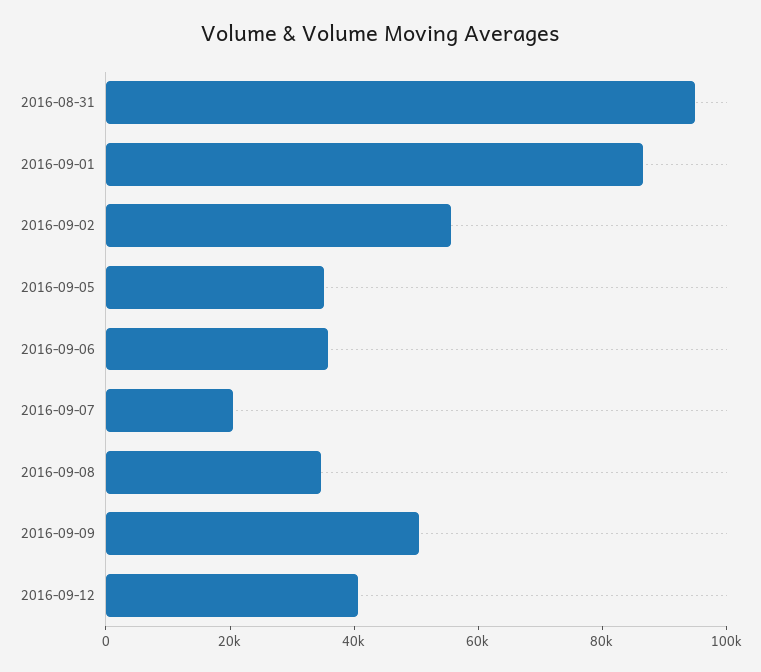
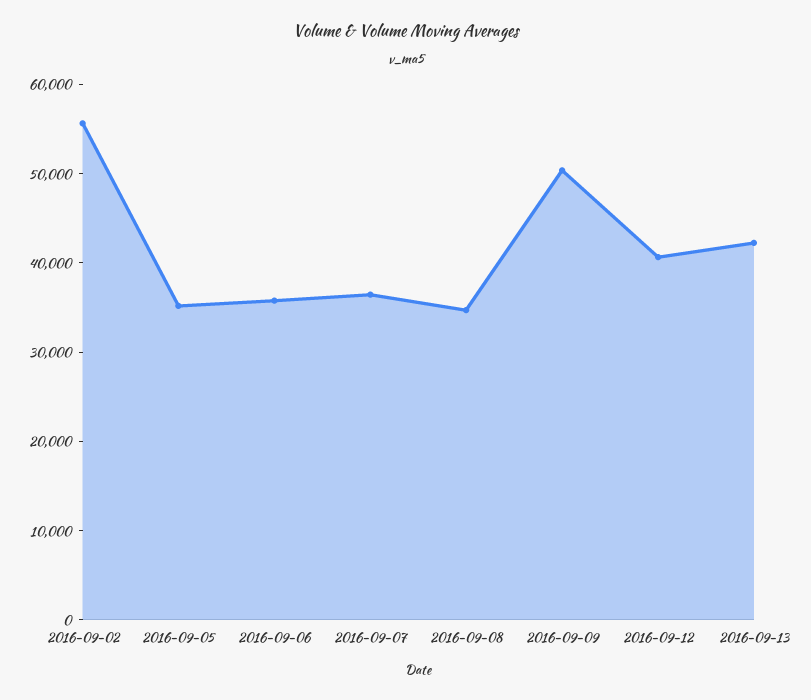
2016-08-31: 95000 -> none
2016-09-01: 85000 -> none
2016-09-07: 20000 -> 36000
2016-09-13: none -> 42000

